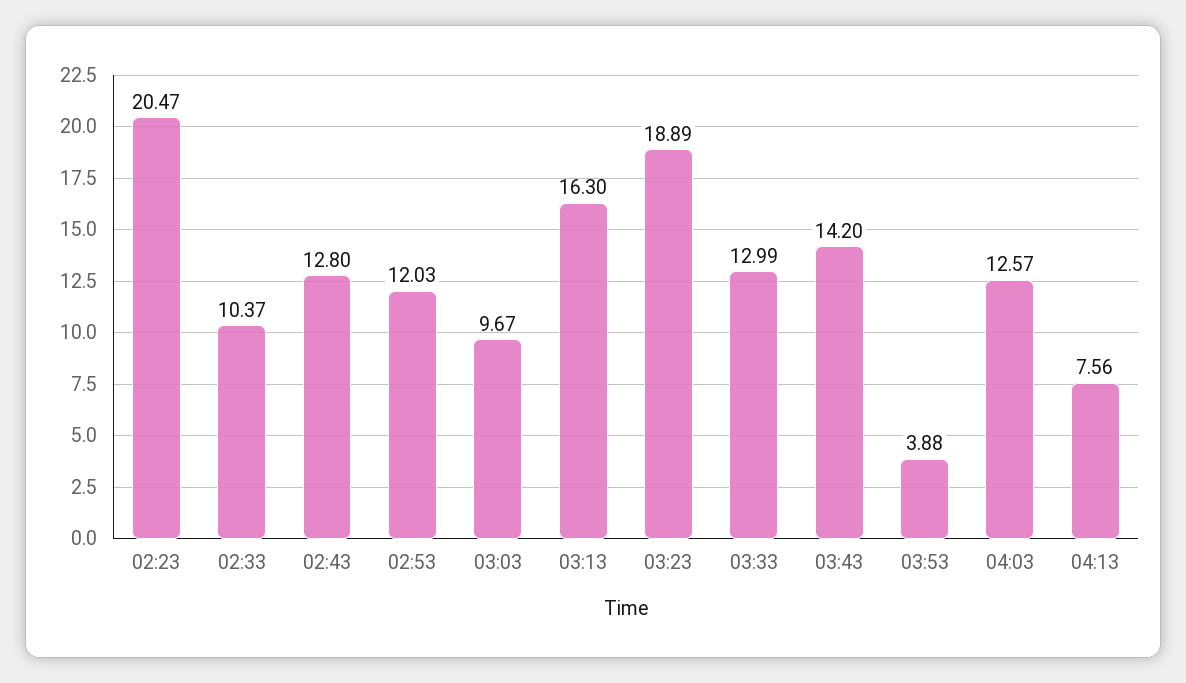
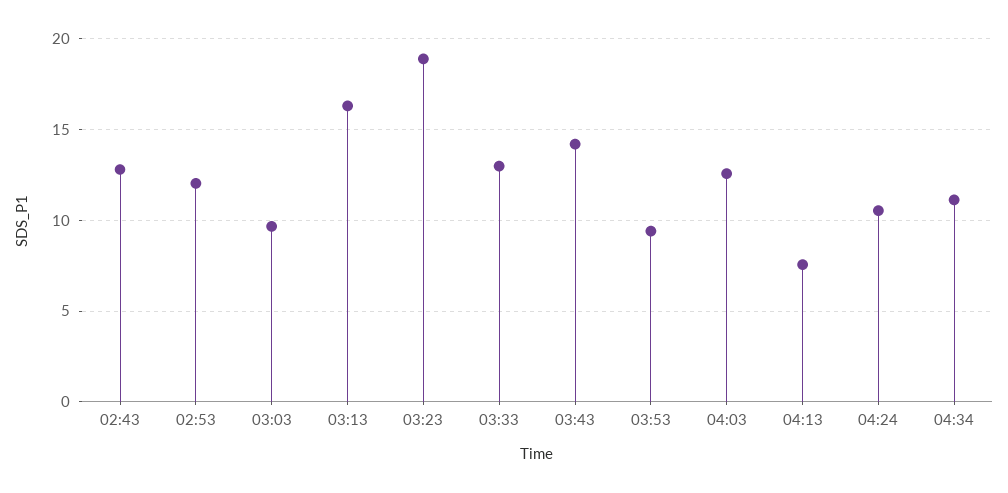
02:23: 20.47 -> none
02:33: 10.37 -> none
03:53: 3.88 -> 9.5
04:24: none -> 10.5
04:34: none -> 11

